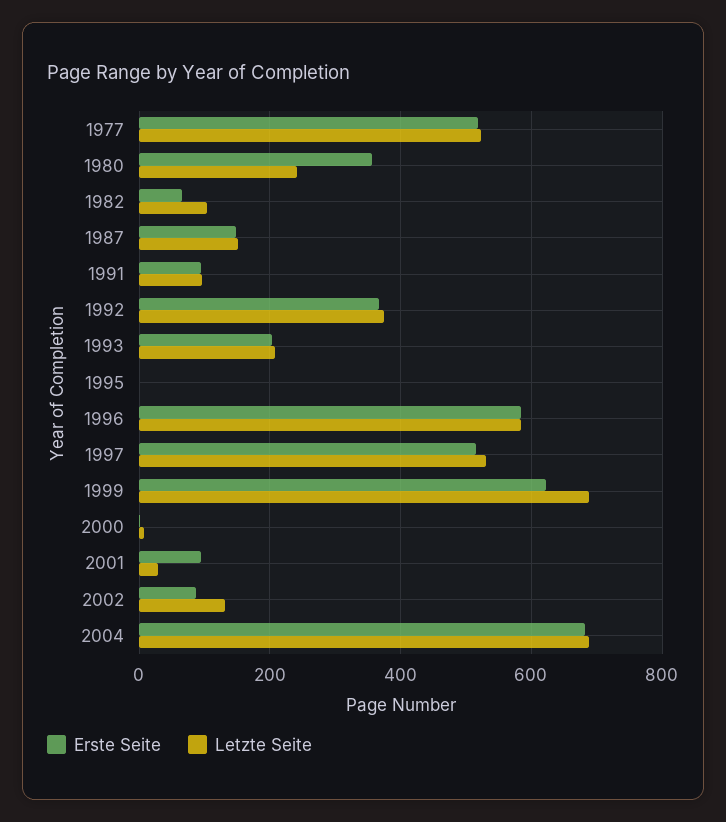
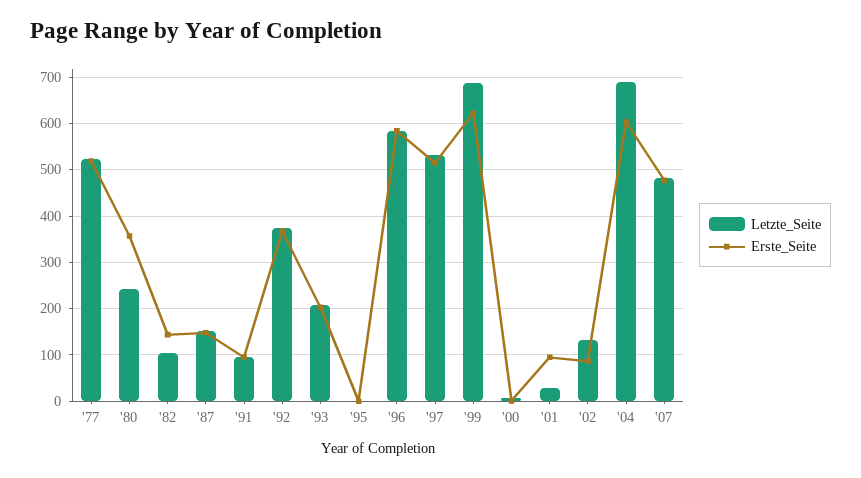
Erste Seite, 1982: 60 -> 140
Erste Seite, 2004: 680 -> 600
Letzte Seite, '07: none -> 480
Erste Seite, '07: none -> 480

